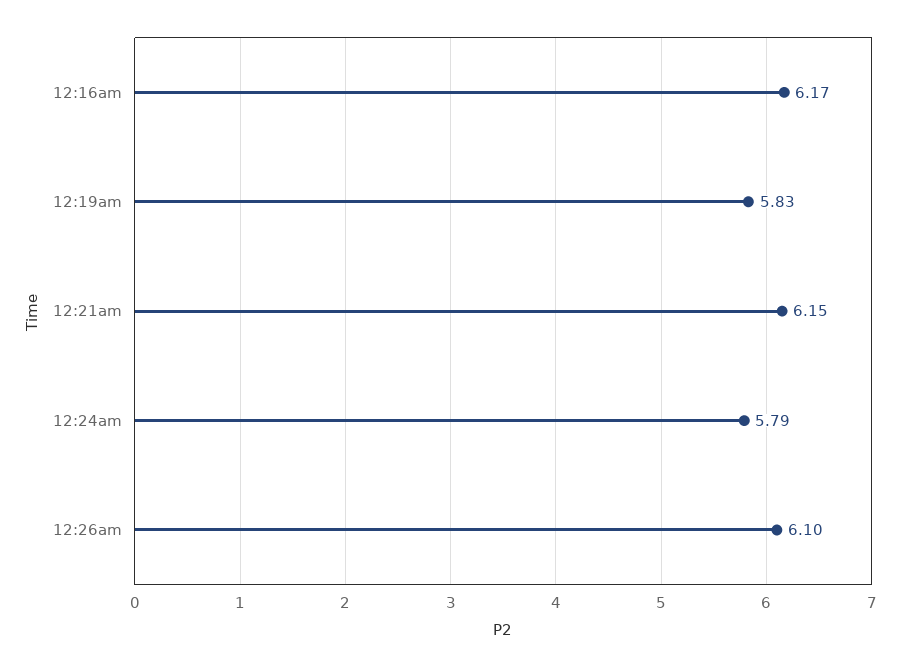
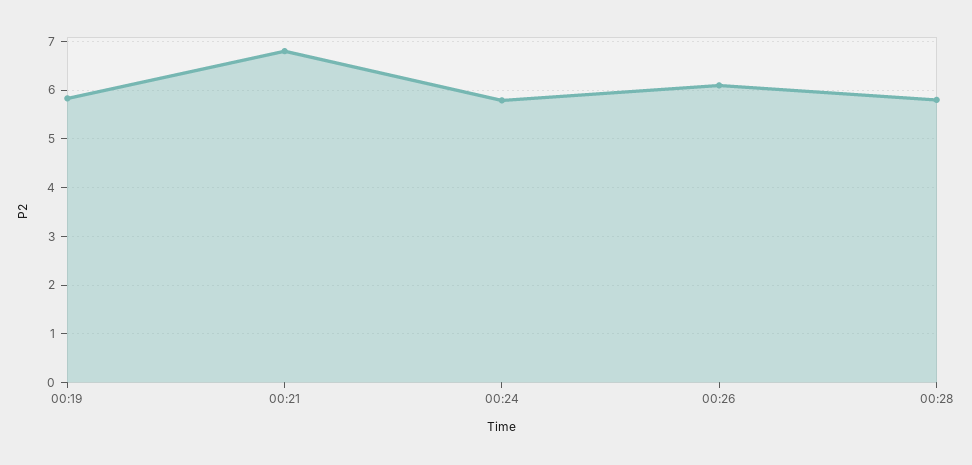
12:16am: 6.17 -> none
12:21am: 6.15 -> 6.8
00:28: none -> 5.8

